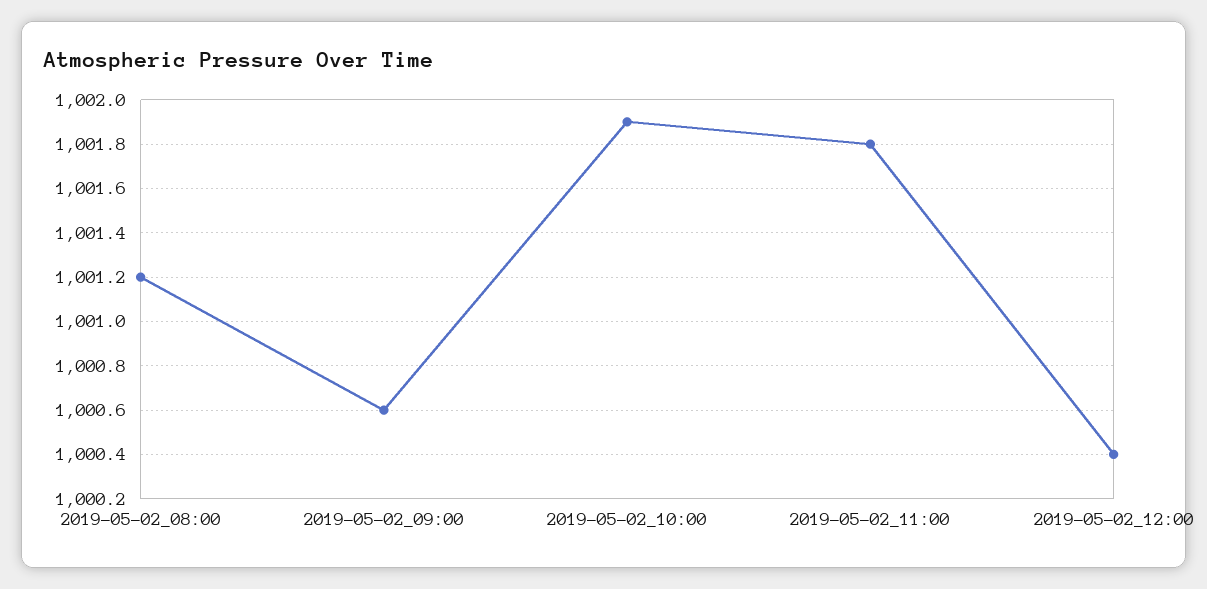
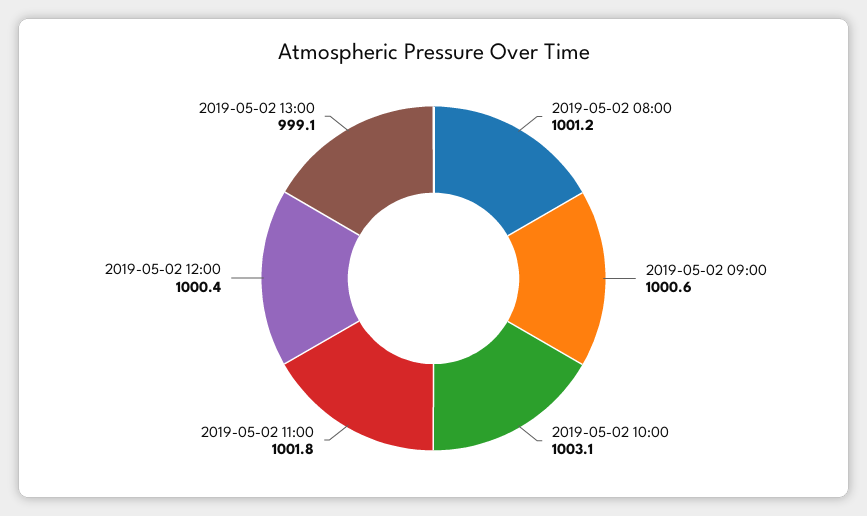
2019-05-02_10:00: 1001.9 -> 1003.1
2019-05-02 13:00: none -> 999.1

